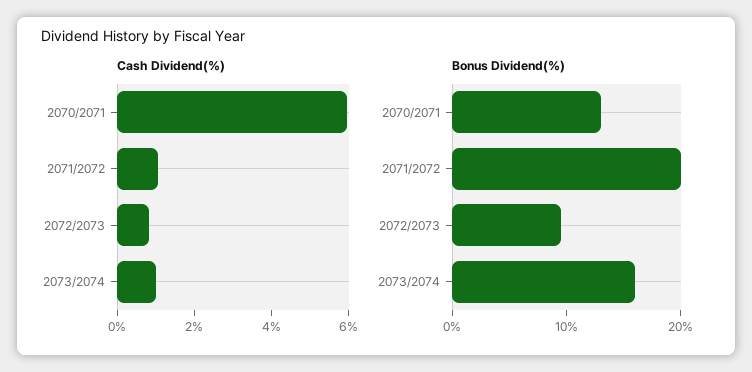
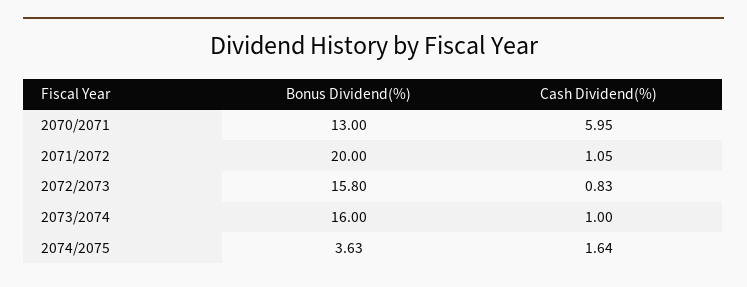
Bonus Dividend(%), 2072/2073: 10 -> 15.8
Bonus Dividend(%), 2074/2075: none -> 3.63
Cash Dividend(%), 2074/2075: none -> 1.64

